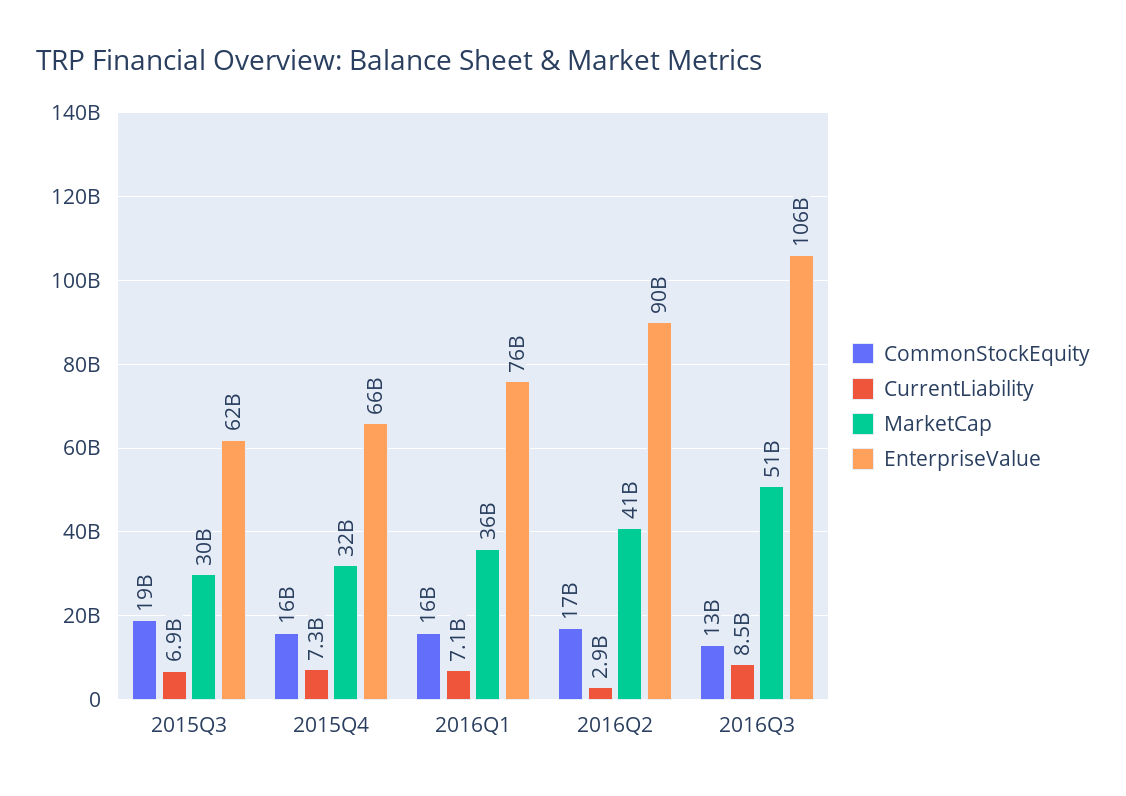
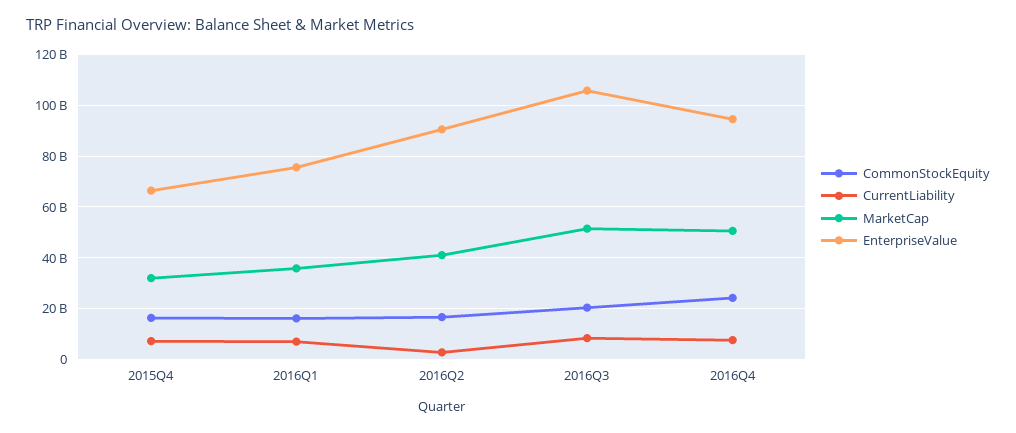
CommonStockEquity, 2015Q3: 19000000000 -> none
CurrentLiability, 2015Q3: 6900000000 -> none
MarketCap, 2015Q3: 30000000000 -> none
EnterpriseValue, 2015Q3: 62000000000 -> none
CommonStockEquity, 2016Q3: 13000000000 -> 20000000000
CommonStockEquity, 2016Q4: none -> 25000000000
CurrentLiability, 2016Q4: none -> 7500000000
MarketCap, 2016Q4: none -> 50000000000
EnterpriseValue, 2016Q4: none -> 95000000000

